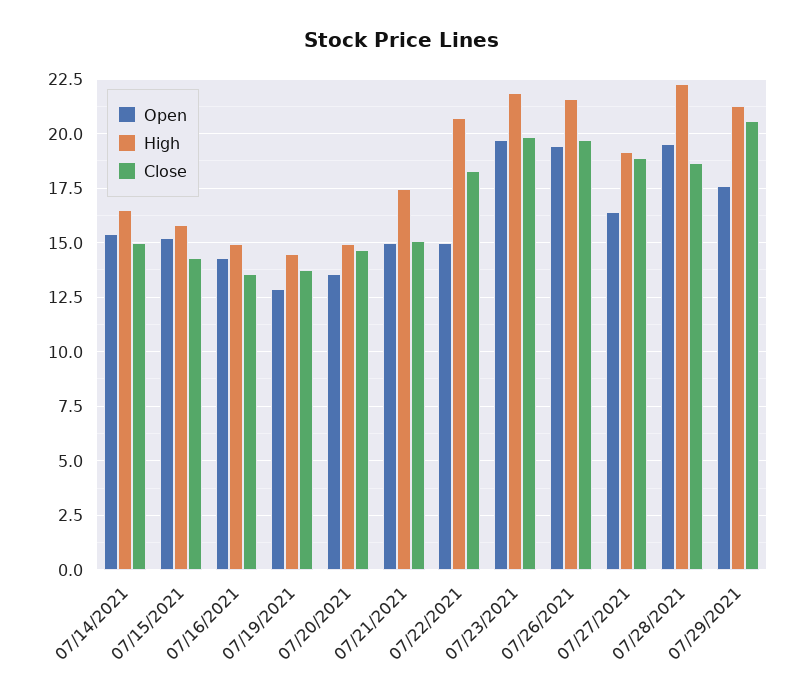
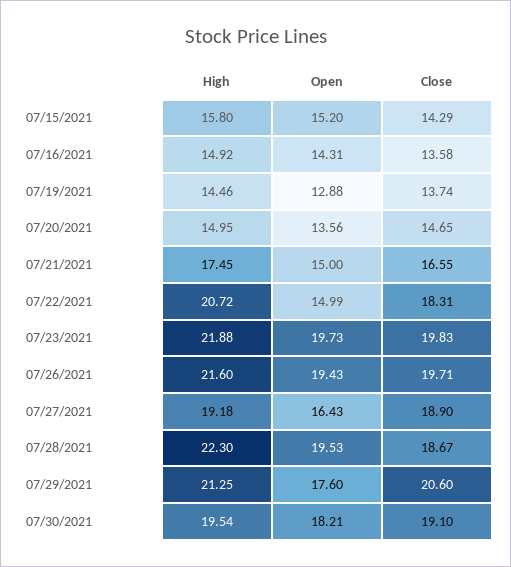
Open, 07/14/2021: 15.5 -> none
High, 07/14/2021: 16.5 -> none
Close, 07/14/2021: 15 -> none
Close, 07/21/2021: 15 -> 16.55
High, 07/30/2021: none -> 19.54
Open, 07/30/2021: none -> 18.21
Close, 07/30/2021: none -> 19.1

